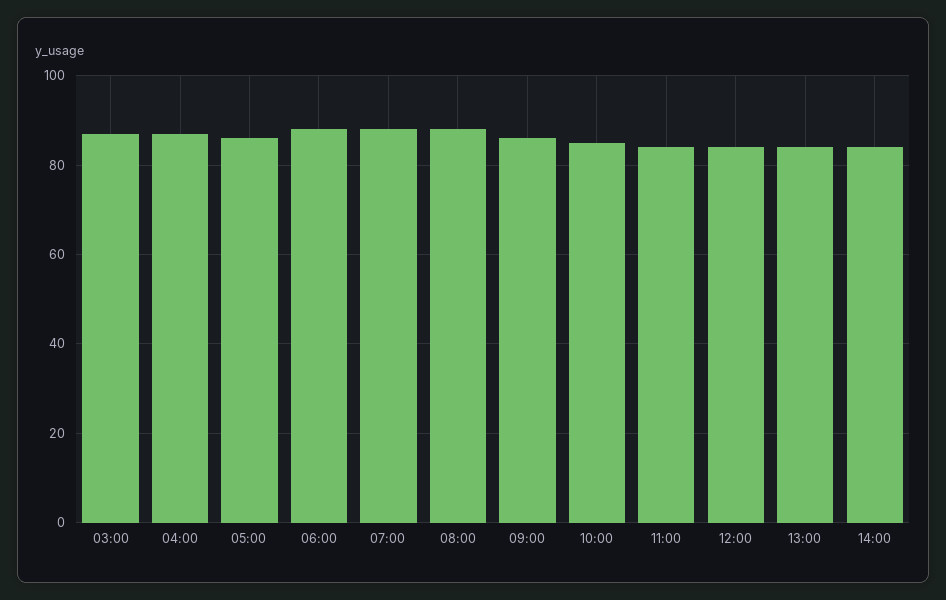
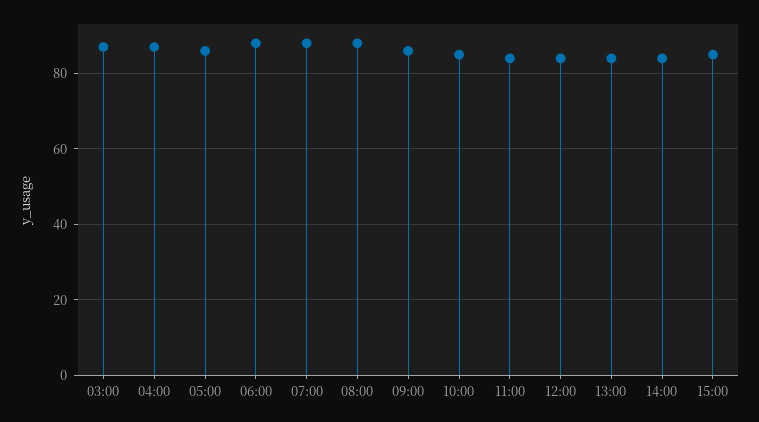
15:00: none -> 85

